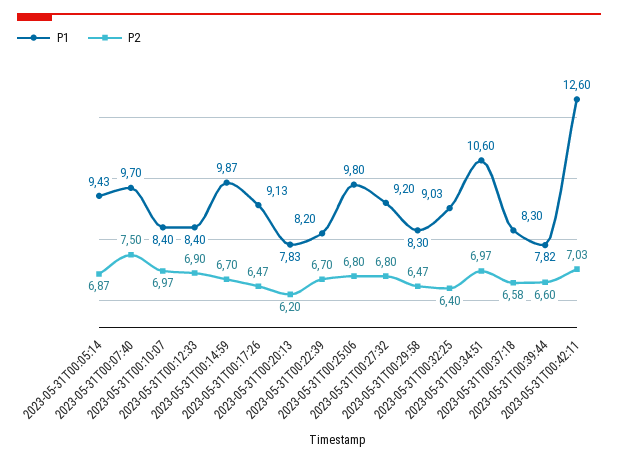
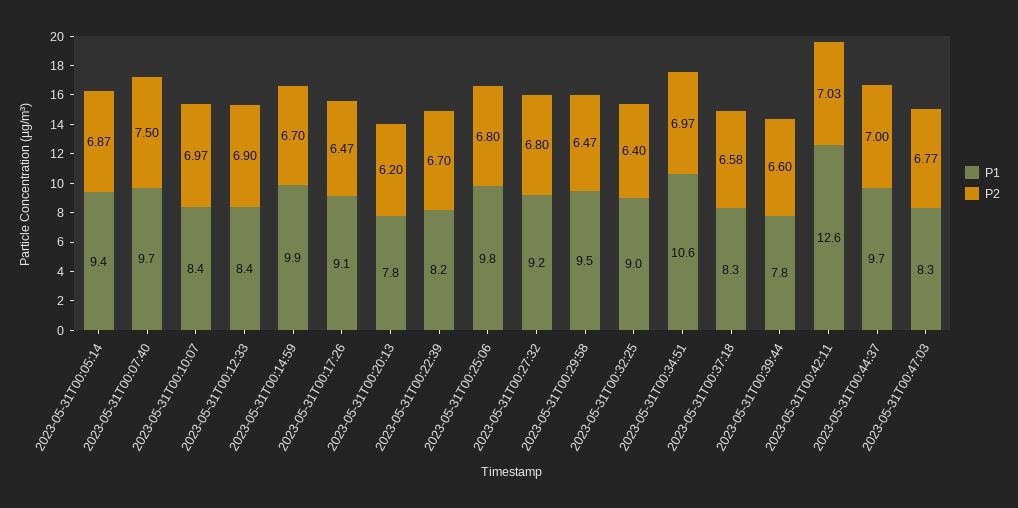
P1, 2023-05-31T00:29:58: 8.3 -> 9.5
P1, 2023-05-31T00:44:37: none -> 9.7
P2, 2023-05-31T00:44:37: none -> 7
P1, 2023-05-31T00:47:03: none -> 8.3
P2, 2023-05-31T00:47:03: none -> 6.77

